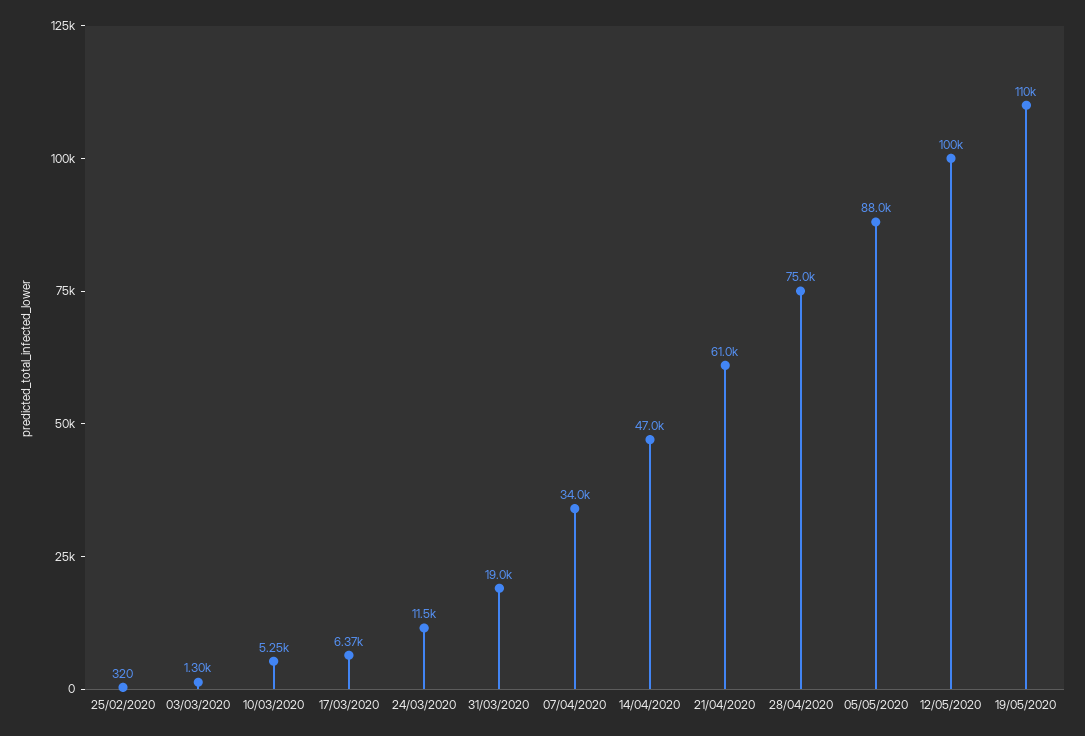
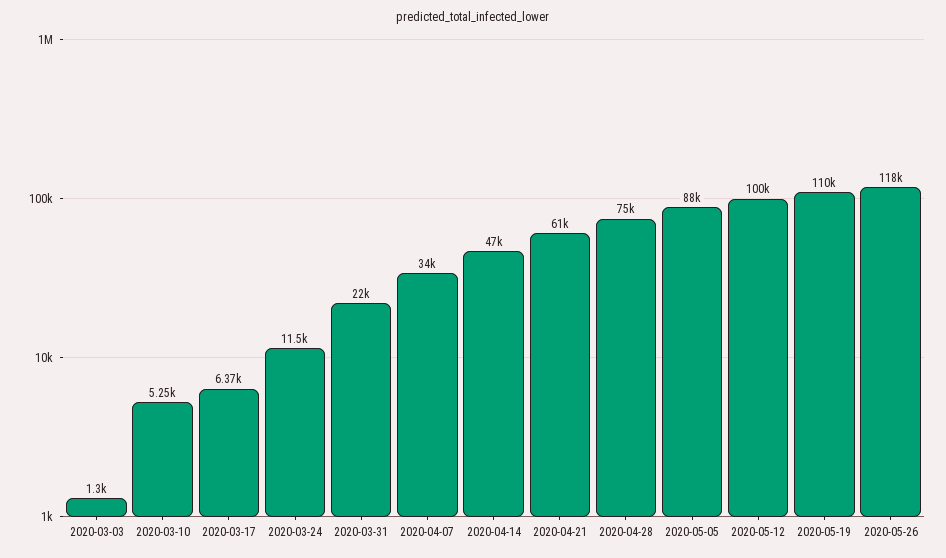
25/02/2020: 320 -> none
31/03/2020: 19000 -> 22000
2020-05-26: none -> 118000

